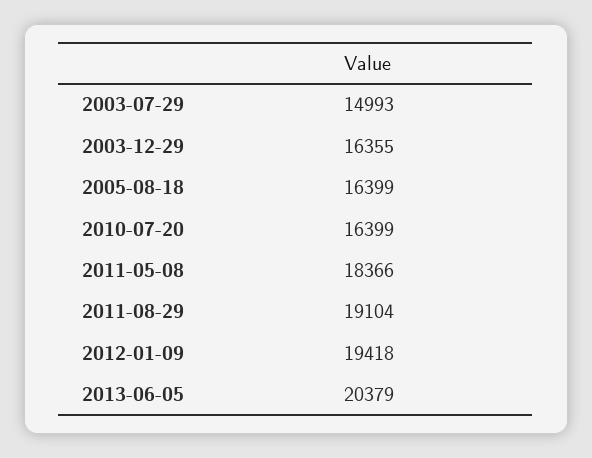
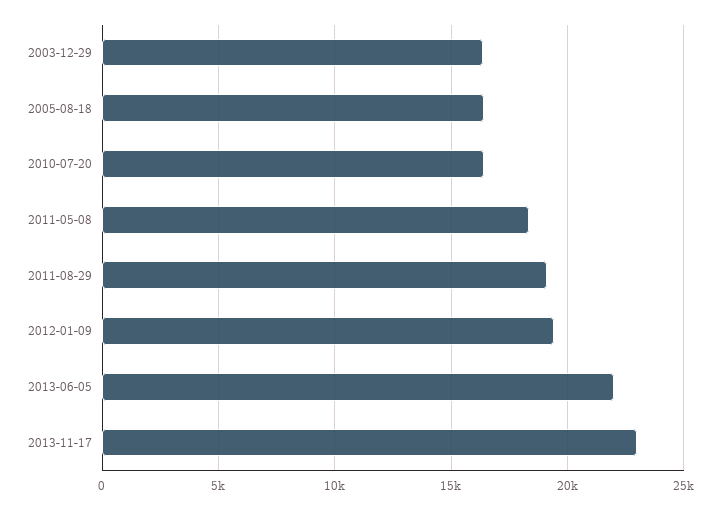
2003-07-29: 14993 -> none
2013-06-05: 20379 -> 22000
2013-11-17: none -> 23000

